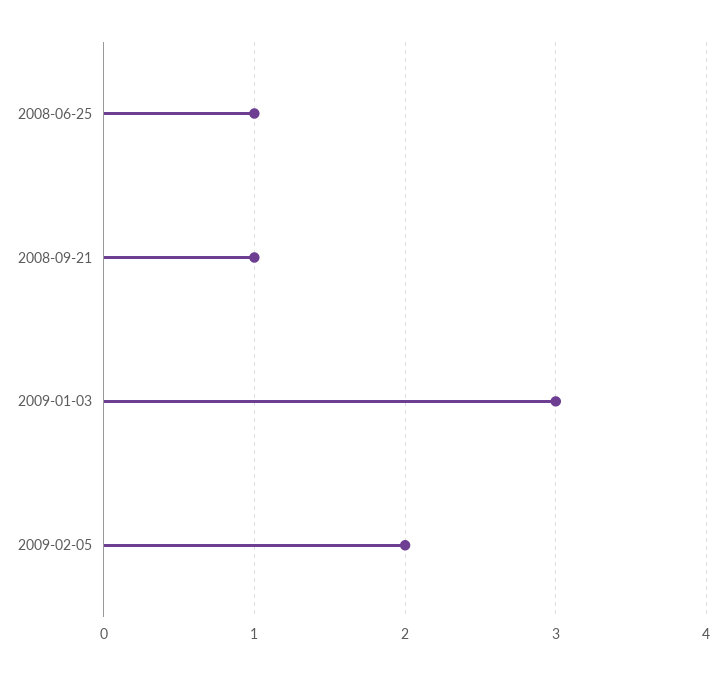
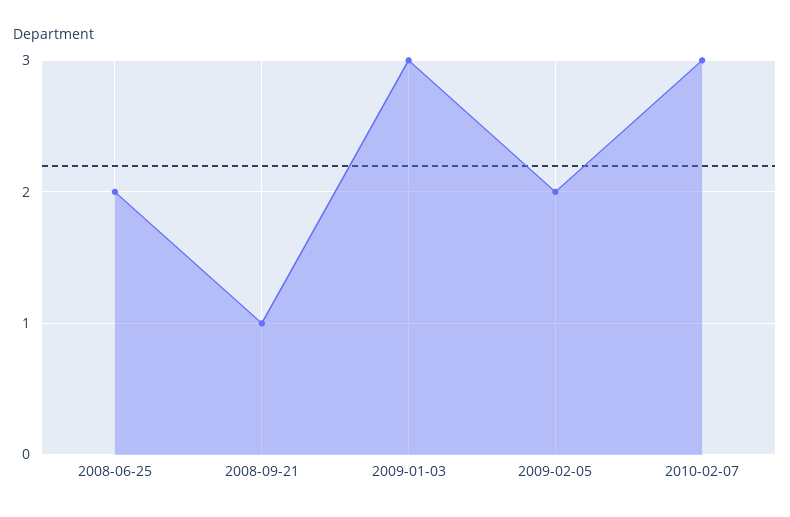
2008-06-25: 1 -> 2
2010-02-07: none -> 3

